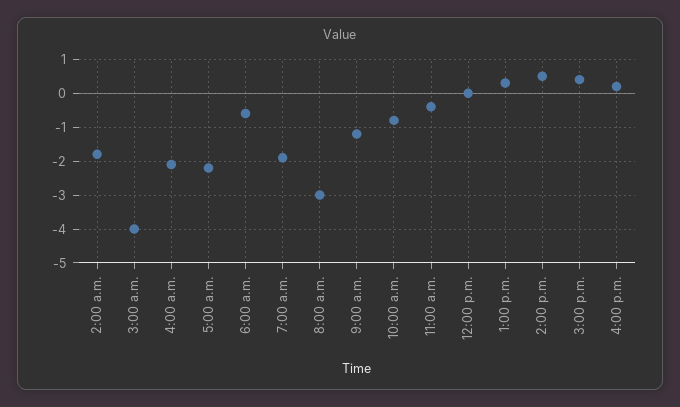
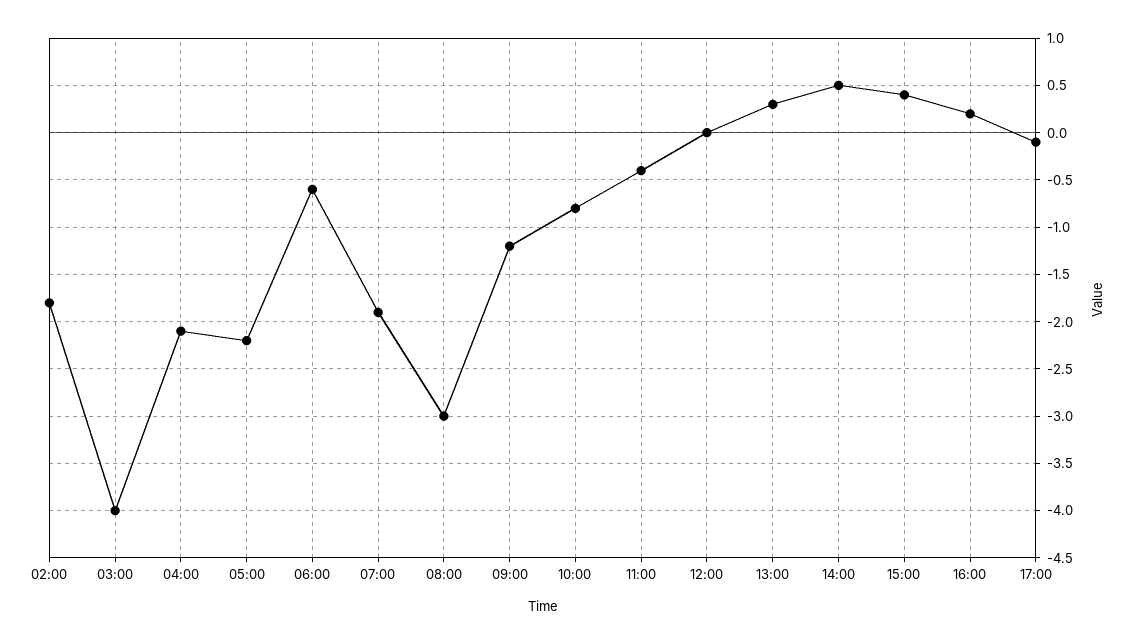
17:00: none -> -0.1

